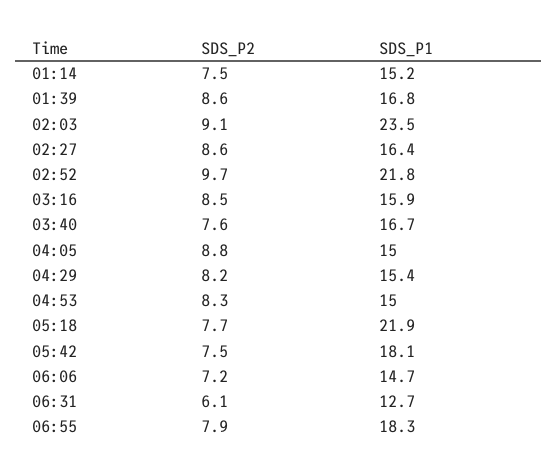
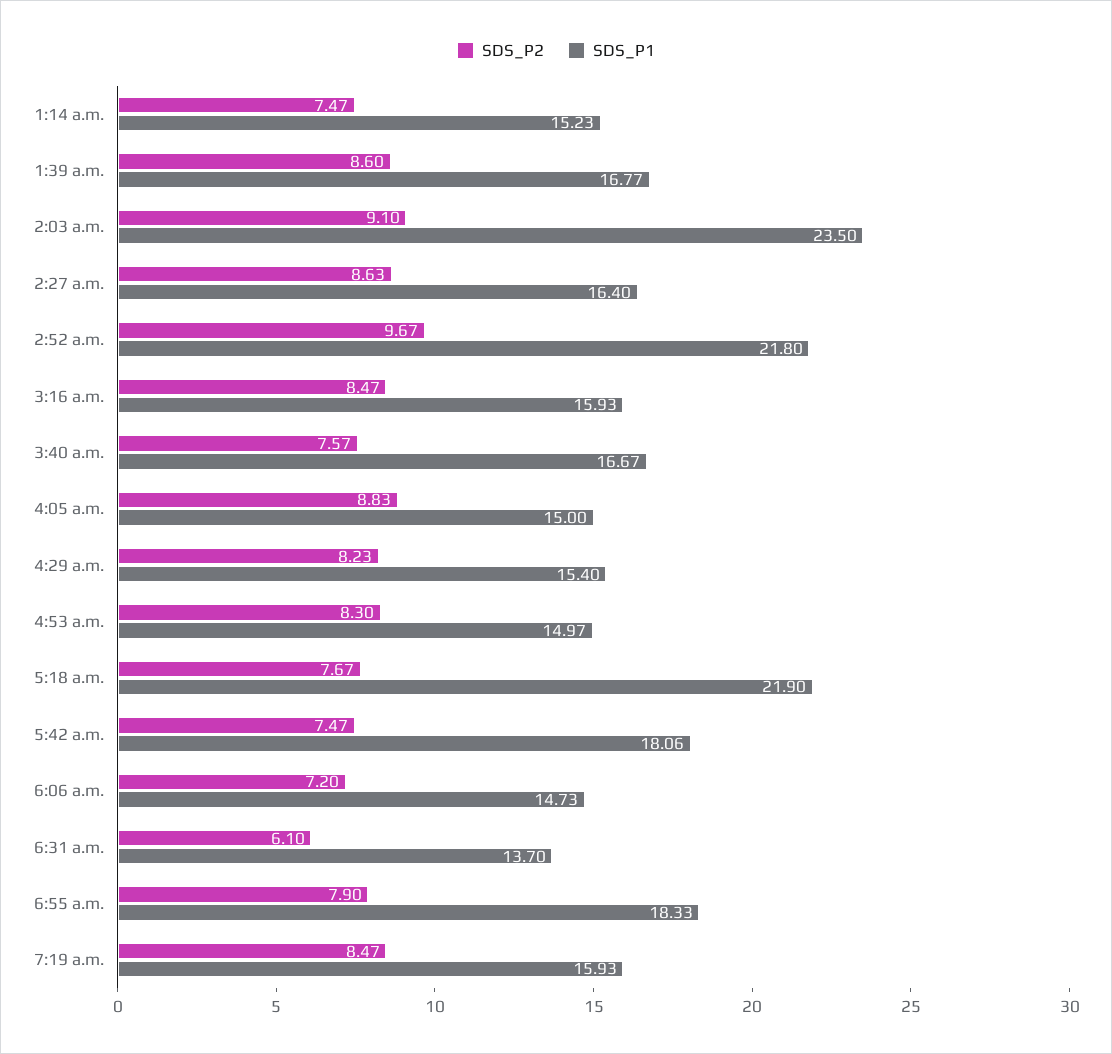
SDS_P1, 06:31: 12.7 -> 13.7
SDS_P2, 7:19 a.m.: none -> 8.47
SDS_P1, 7:19 a.m.: none -> 15.93

